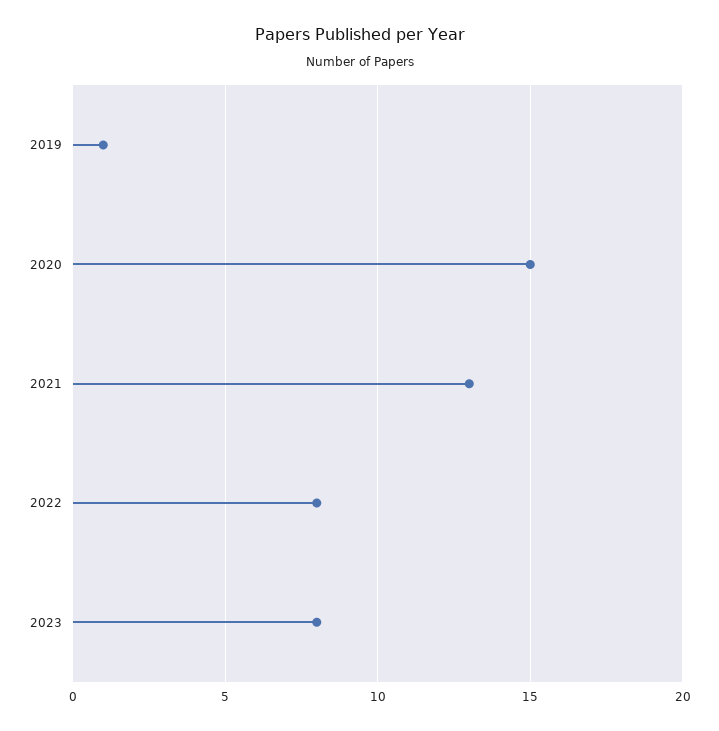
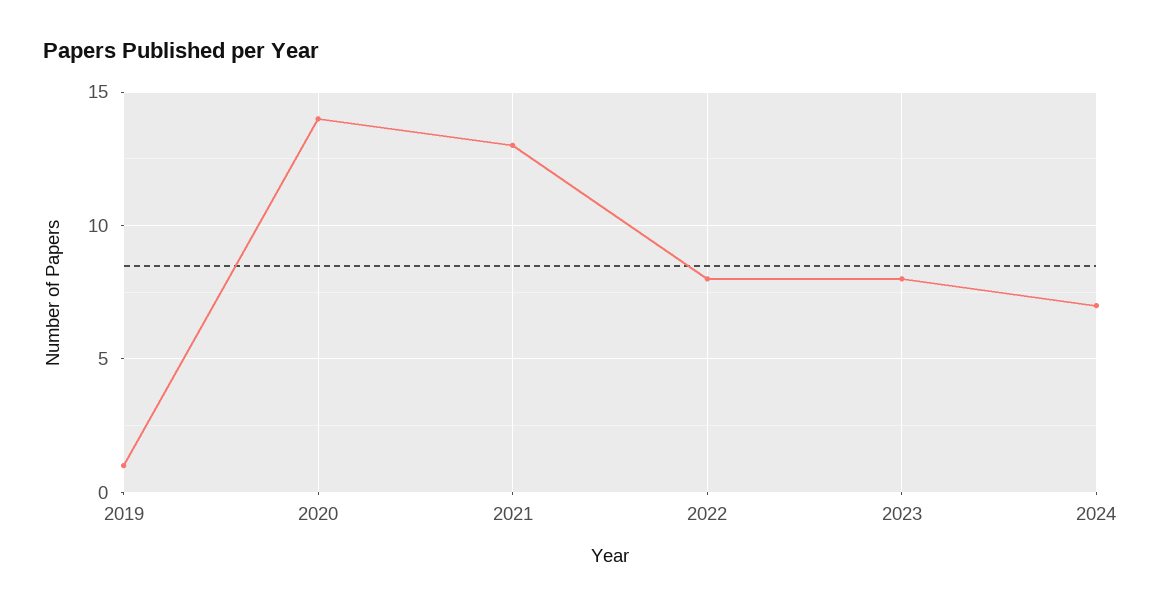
2020: 15 -> 14
2024: none -> 7

